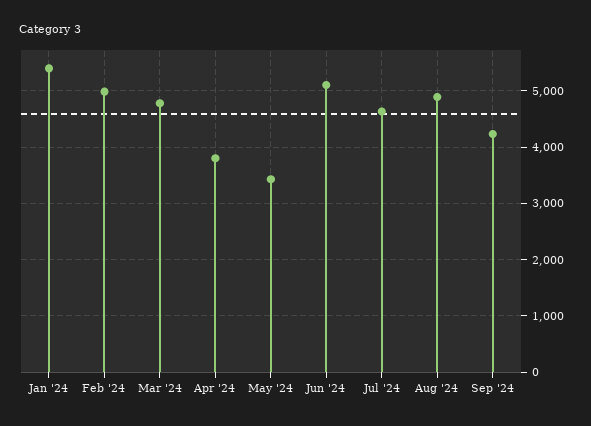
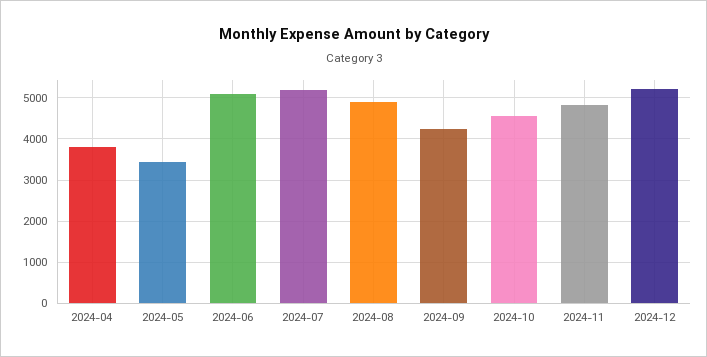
Jan '24: 5400 -> none
Feb '24: 5000 -> none
Mar '24: 4800 -> none
Jul '24: 4600 -> 5200
2024-10: none -> 4600
2024-11: none -> 4800
2024-12: none -> 5200

